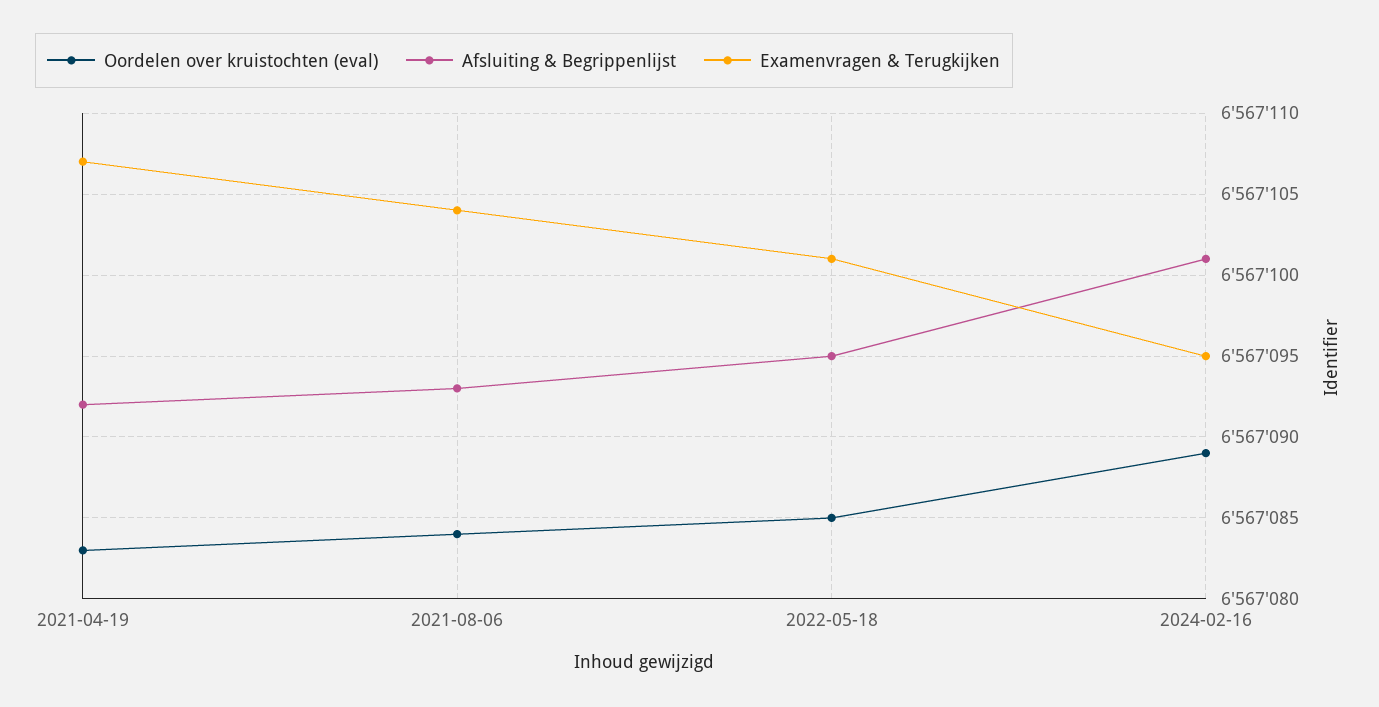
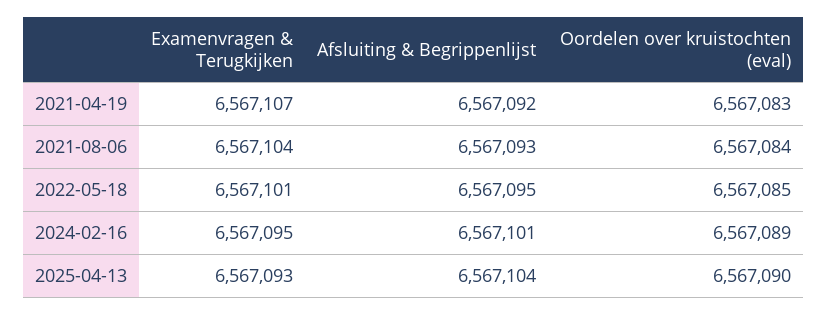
Examenvragen & Terugkijken, 2025-04-13: none -> 6567093
Afsluiting & Begrippenlijst, 2025-04-13: none -> 6567104
Oordelen over kruistochten (eval), 2025-04-13: none -> 6567090

